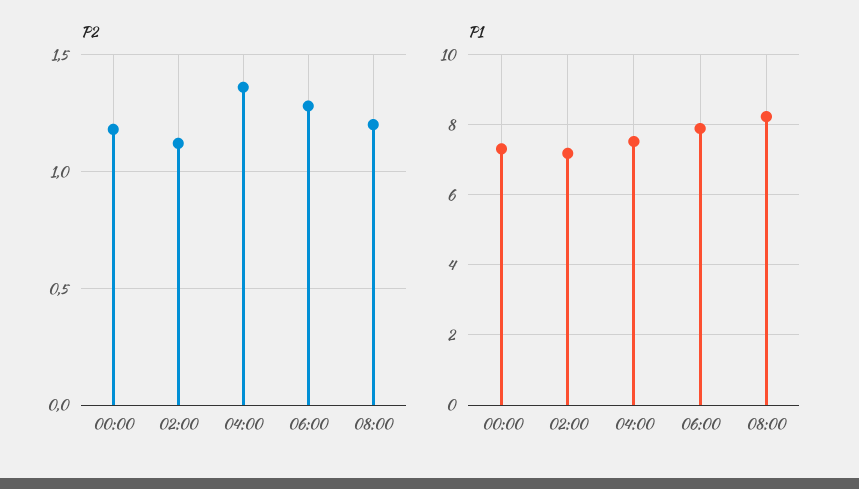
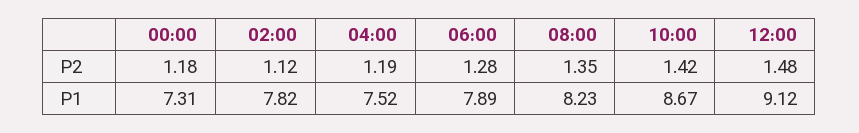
P2, 04:00: 1.35 -> 1.19
P2, 08:00: 1.2 -> 1.35
P1, 02:00: 7.2 -> 7.82
P2, 10:00: none -> 1.42
P2, 12:00: none -> 1.48
P1, 10:00: none -> 8.67
P1, 12:00: none -> 9.12

